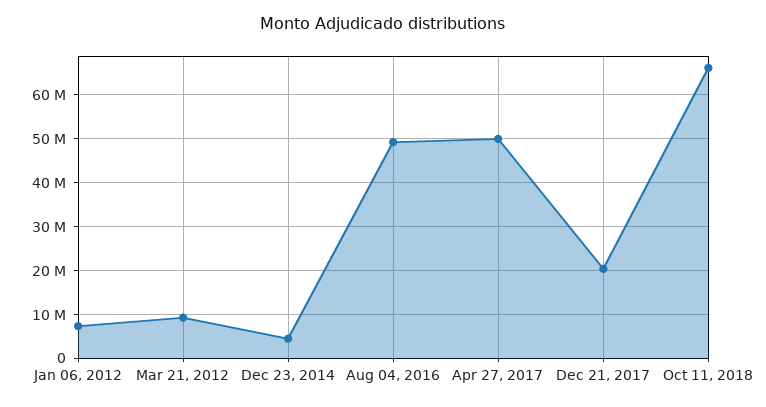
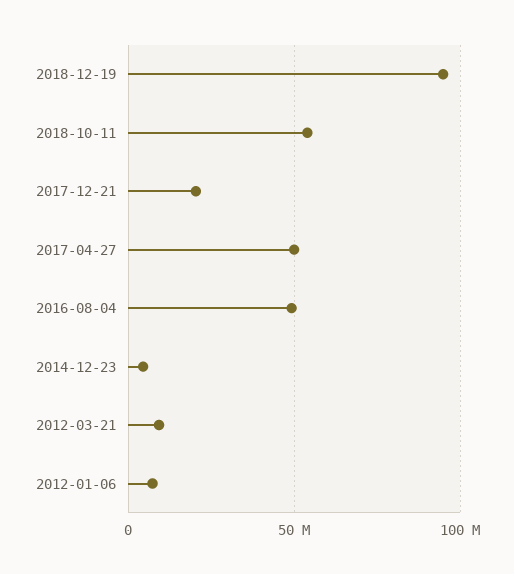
Oct 11, 2018: 66000000 -> 55000000
2018-12-19: none -> 95000000

